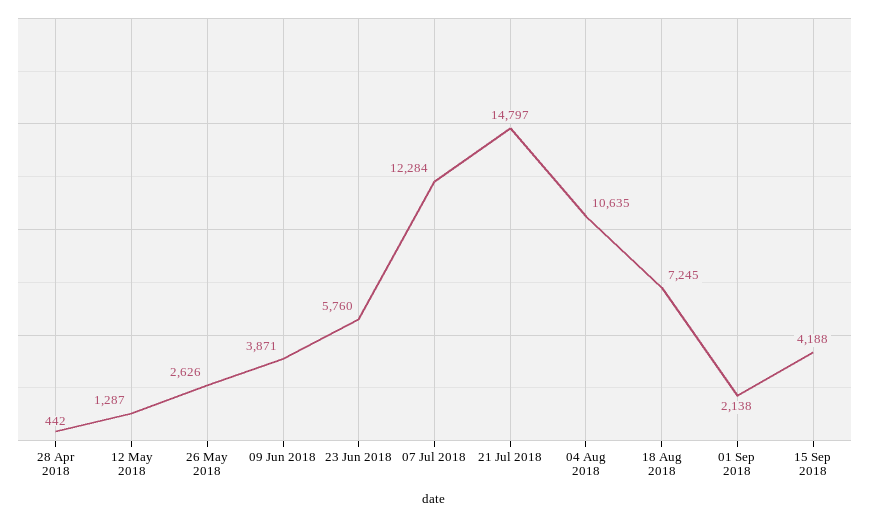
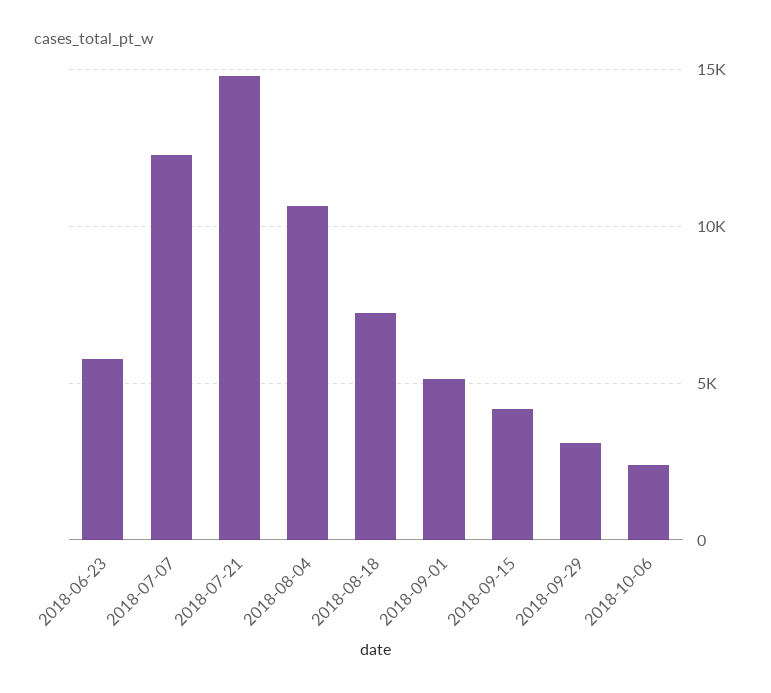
28 Apr 2018: 442 -> none
12 May 2018: 1287 -> none
26 May 2018: 2626 -> none
09 Jun 2018: 3871 -> none
01 Sep 2018: 2138 -> 5000
2018-09-29: none -> 3000
2018-10-06: none -> 2500

